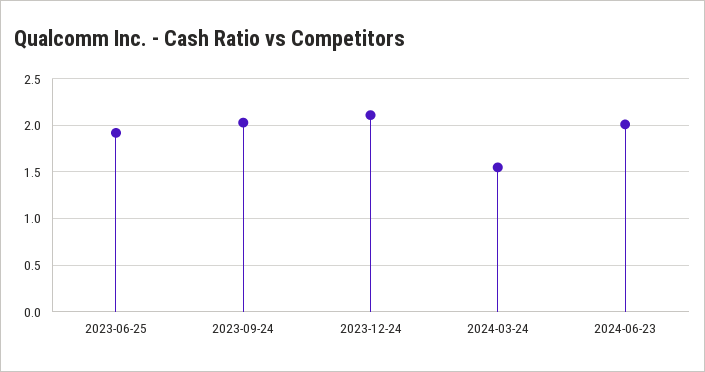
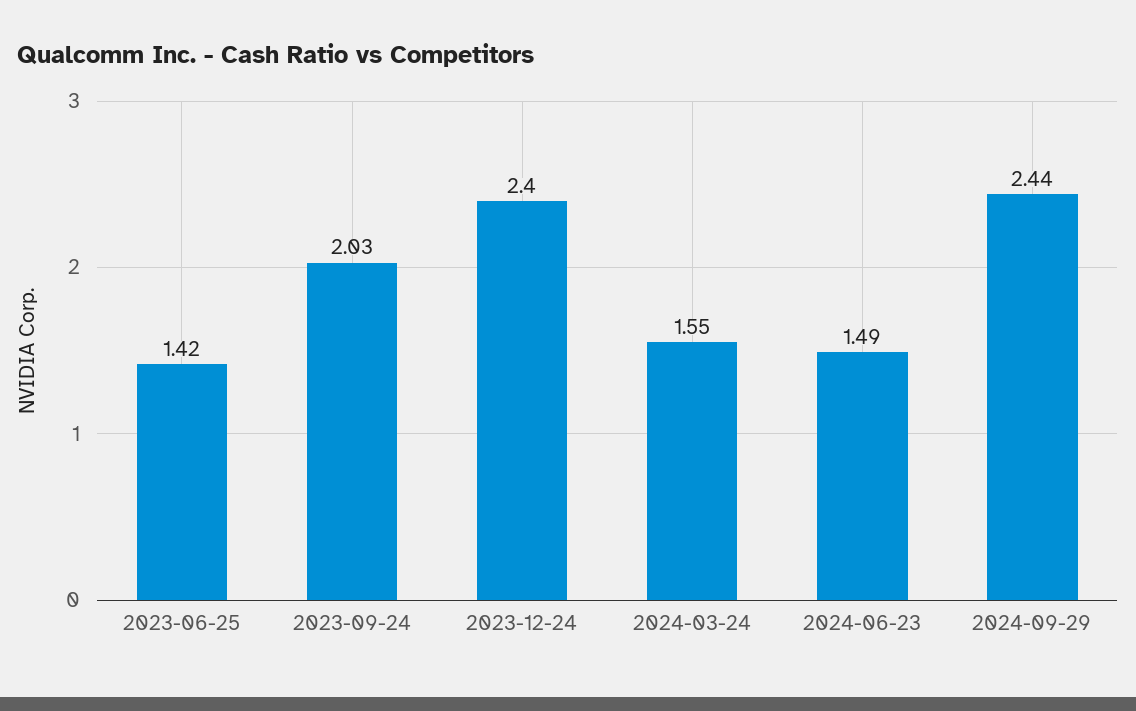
2023-06-25: 1.9 -> 1.42
2023-12-24: 2.1 -> 2.4
2024-06-23: 2 -> 1.49
2024-09-29: none -> 2.44

